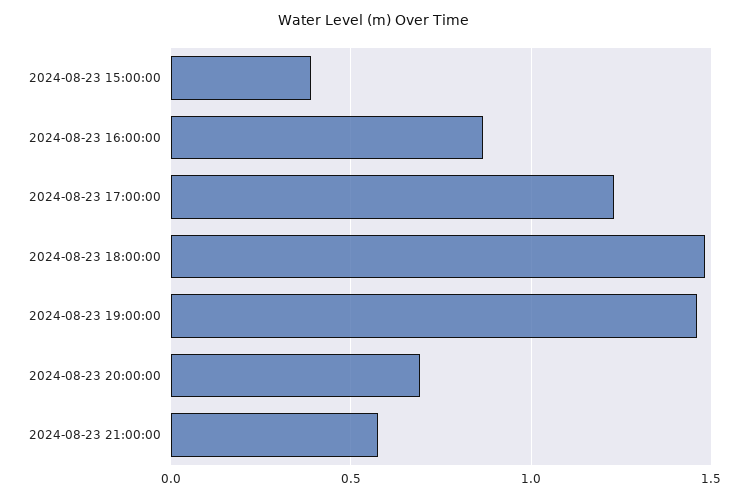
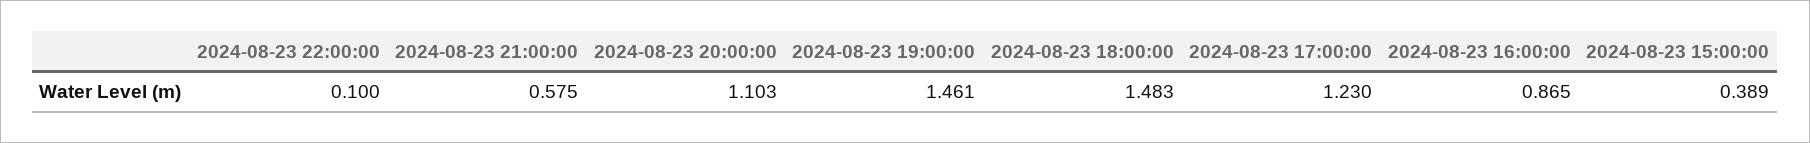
2024-08-23 20:00:00: 0.7 -> 1.103
2024-08-23 22:00:00: none -> 0.1

